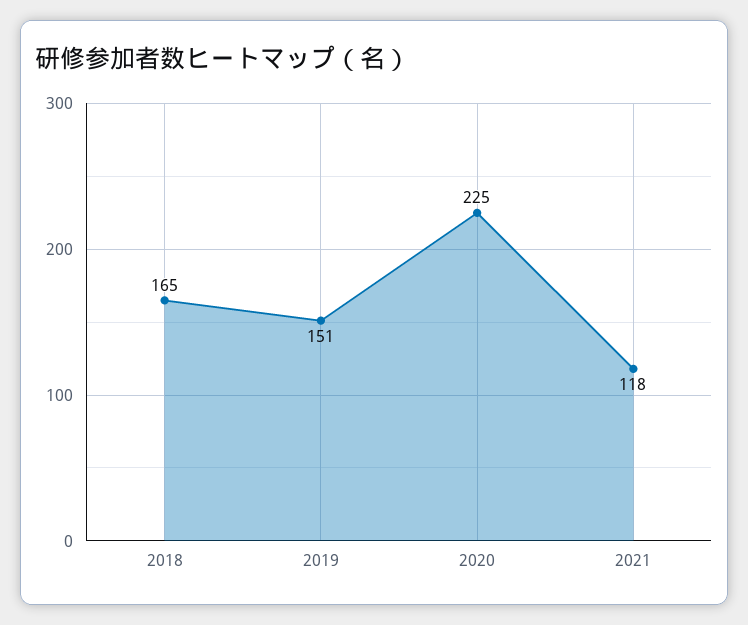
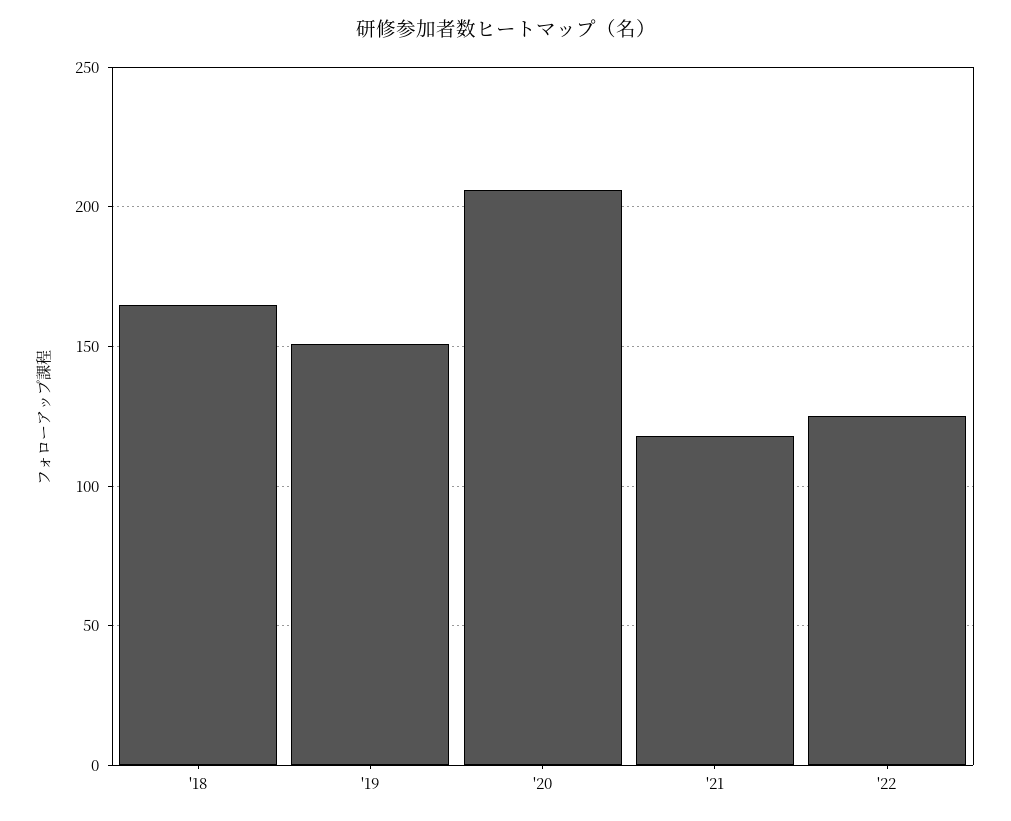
2020: 225 -> 205
'22: none -> 125

